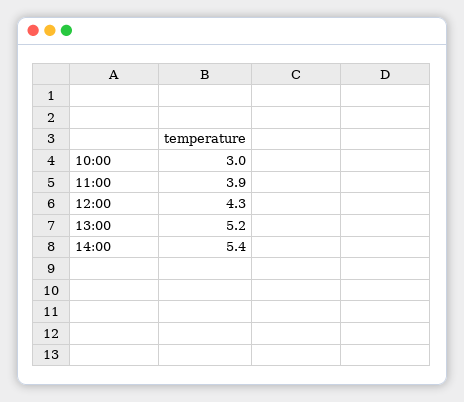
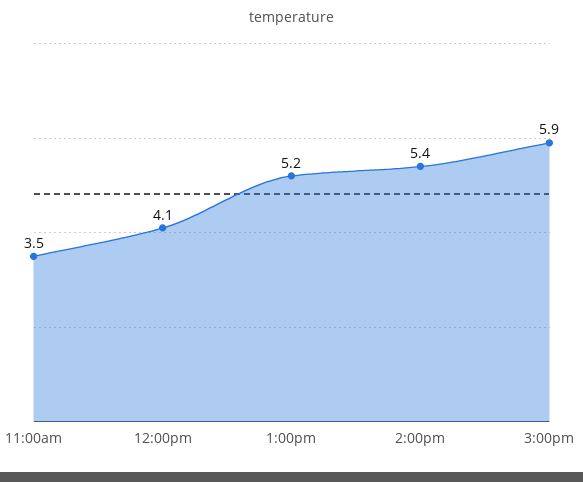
10:00: 3 -> none
11:00: 3.9 -> 3.5
12:00: 4.3 -> 4.1
3:00pm: none -> 5.9

